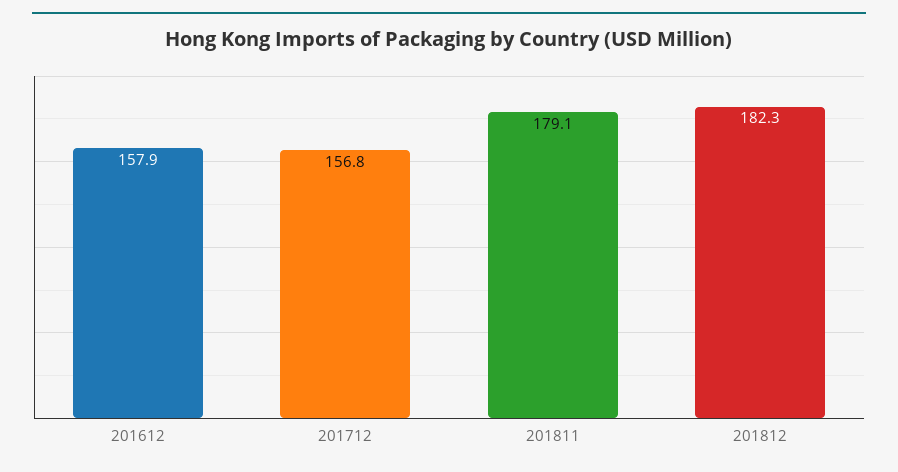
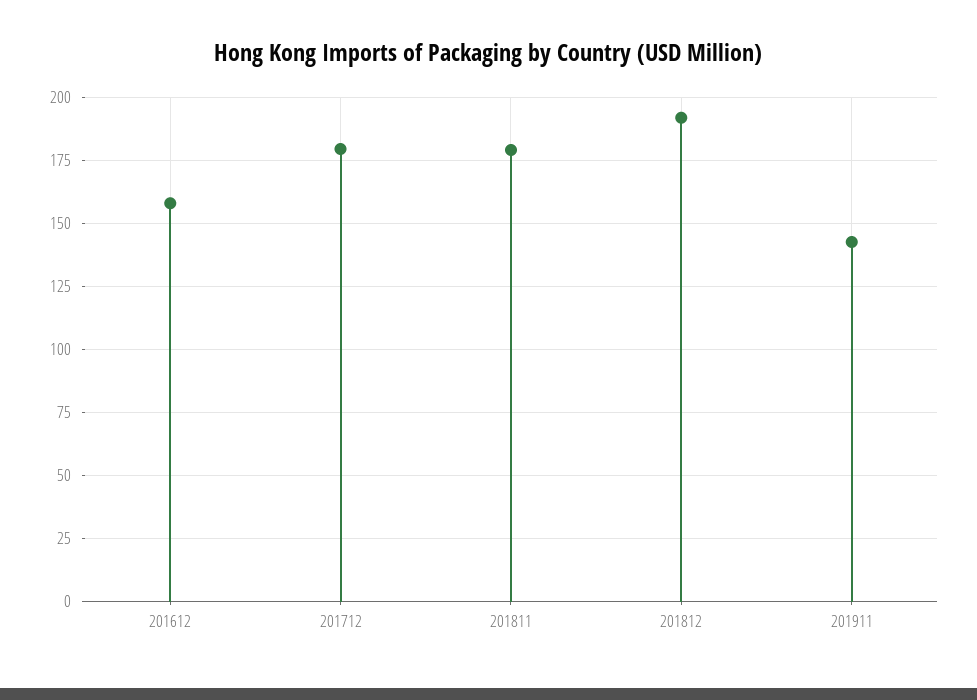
201712: 156.8 -> 180
201812: 182.3 -> 192.5
201911: none -> 142.5

